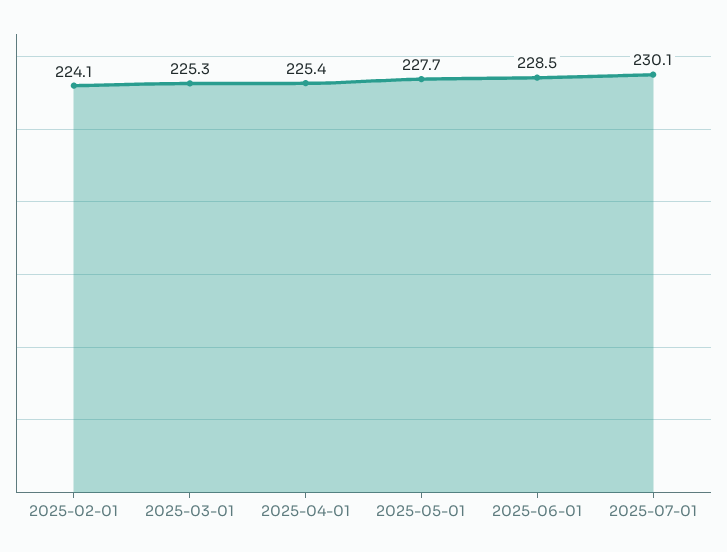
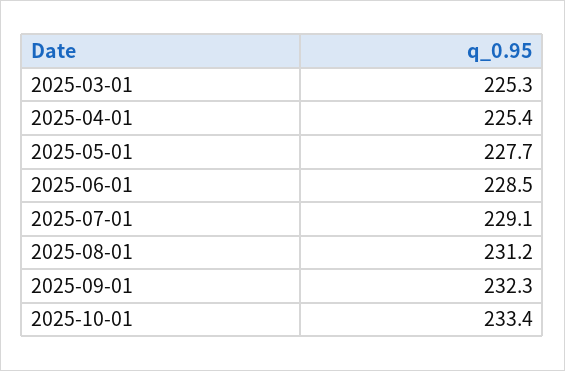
2025-02-01: 224.1 -> none
2025-07-01: 230.1 -> 229.1
2025-08-01: none -> 231.2
2025-09-01: none -> 232.3
2025-10-01: none -> 233.4

